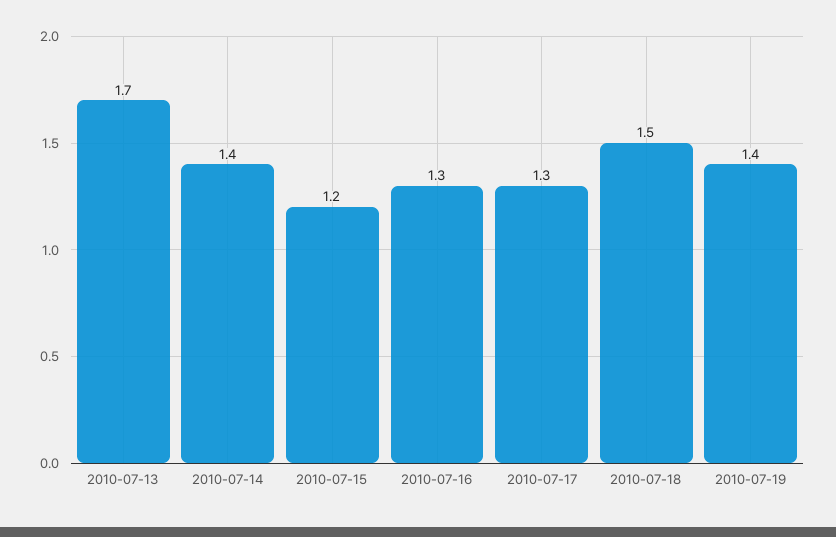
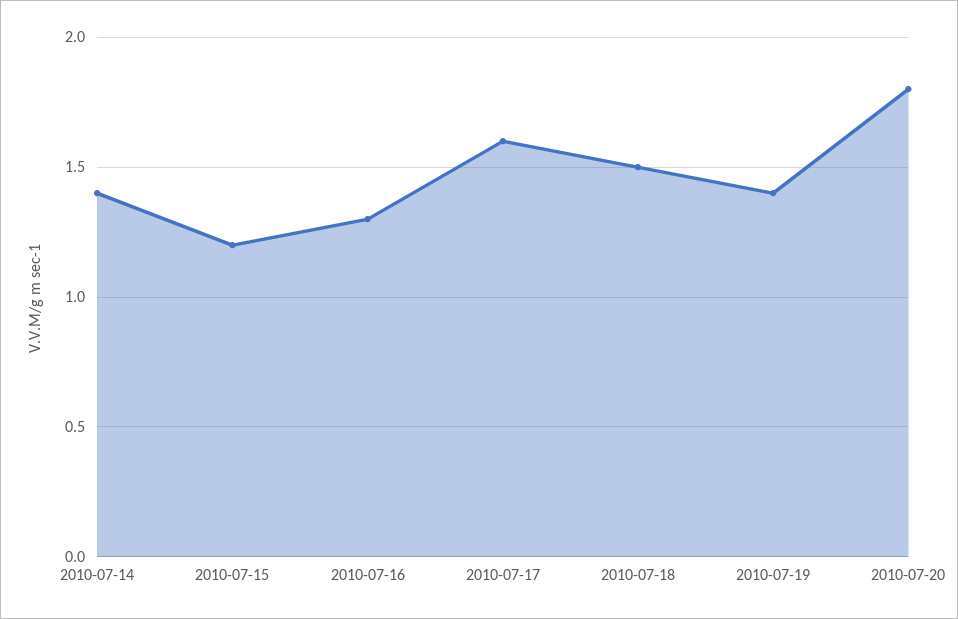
2010-07-13: 1.7 -> none
2010-07-17: 1.3 -> 1.6
2010-07-20: none -> 1.8

